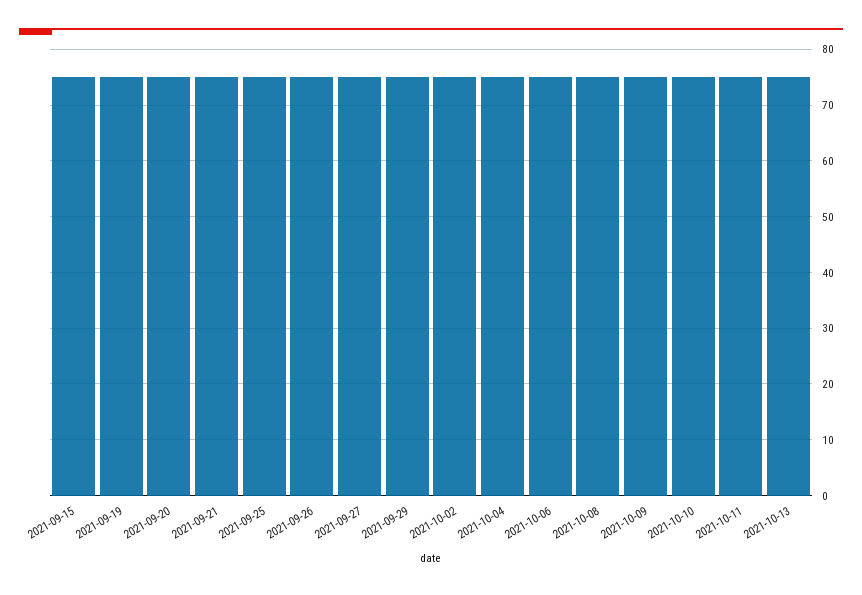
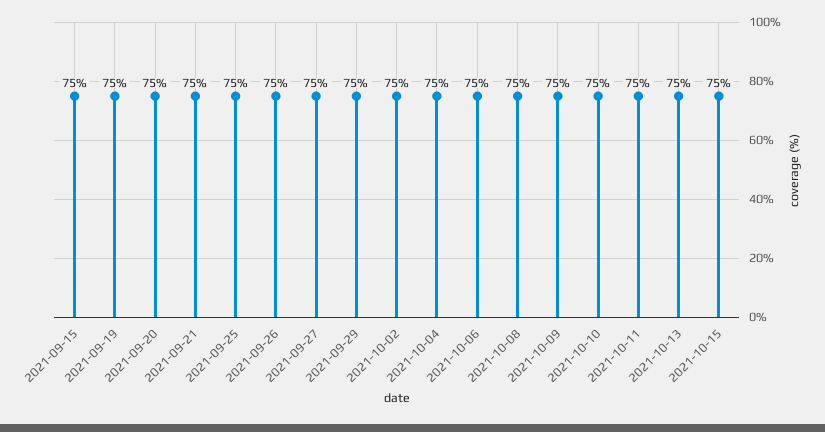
2021-10-15: none -> 75

